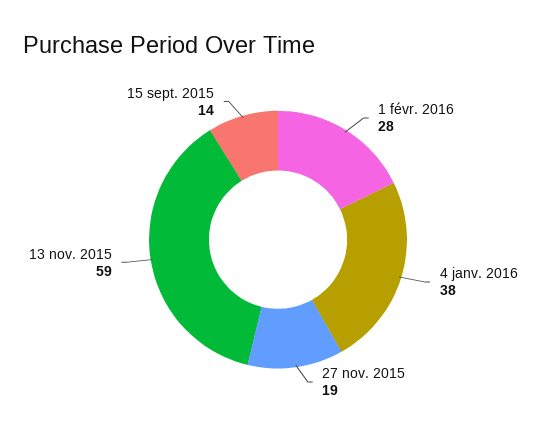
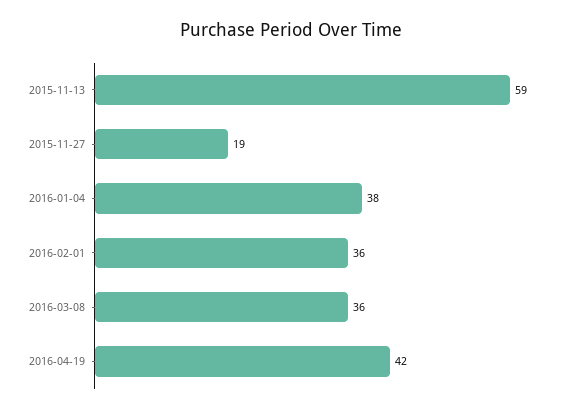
1 févr. 2016: 28 -> 36
15 sept. 2015: 14 -> none
2016-03-08: none -> 36
2016-04-19: none -> 42

